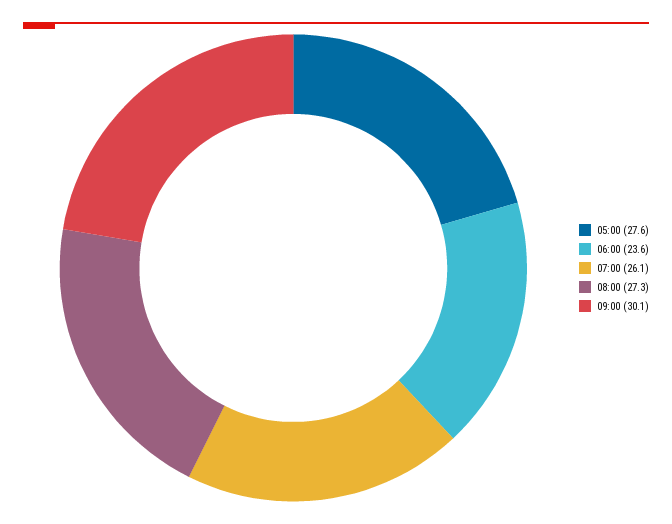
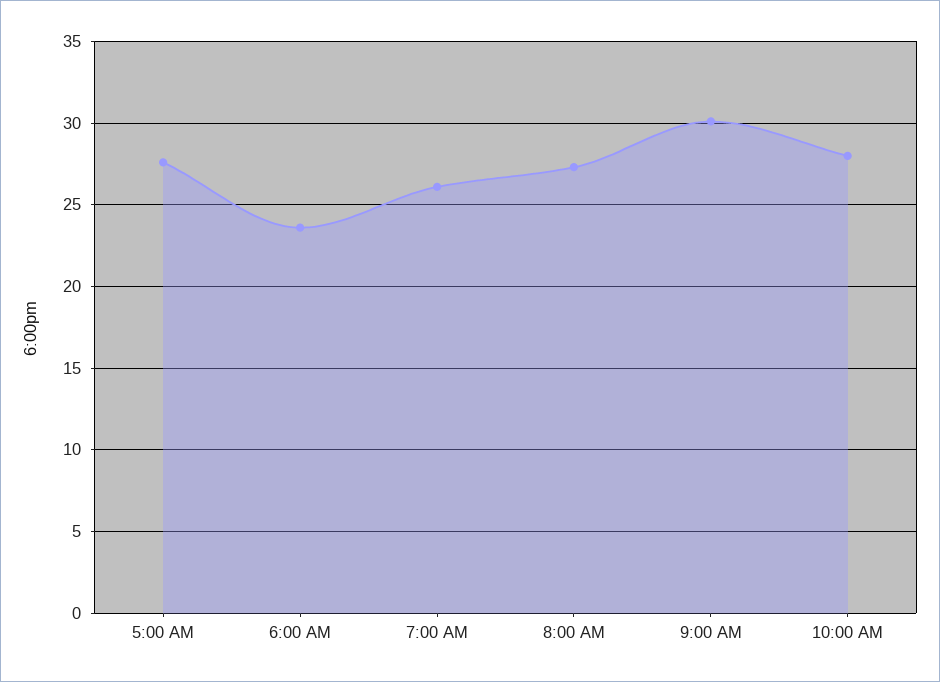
10:00 AM: none -> 28

